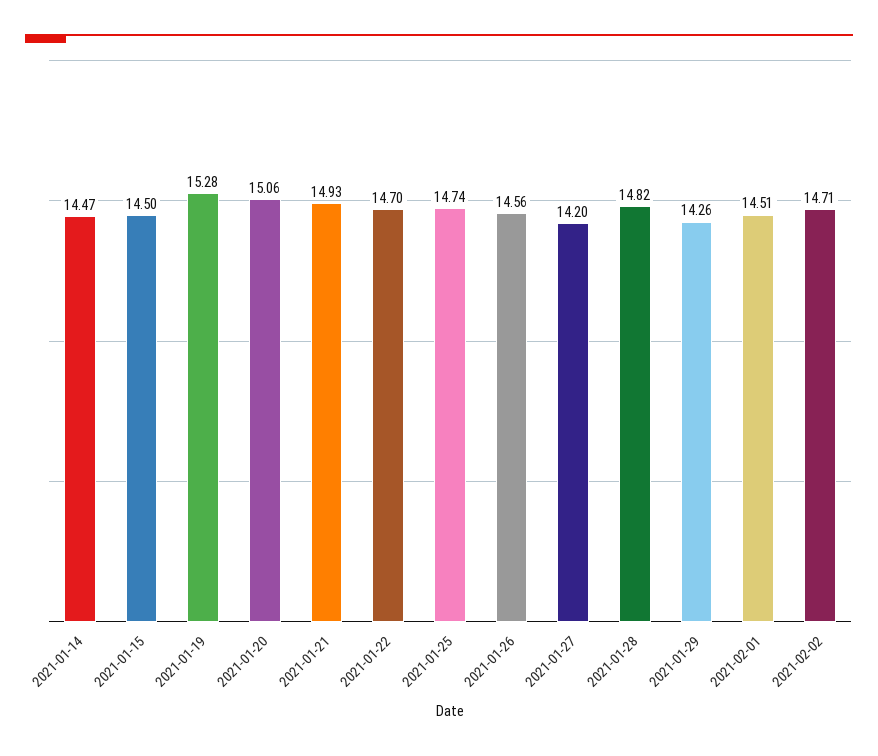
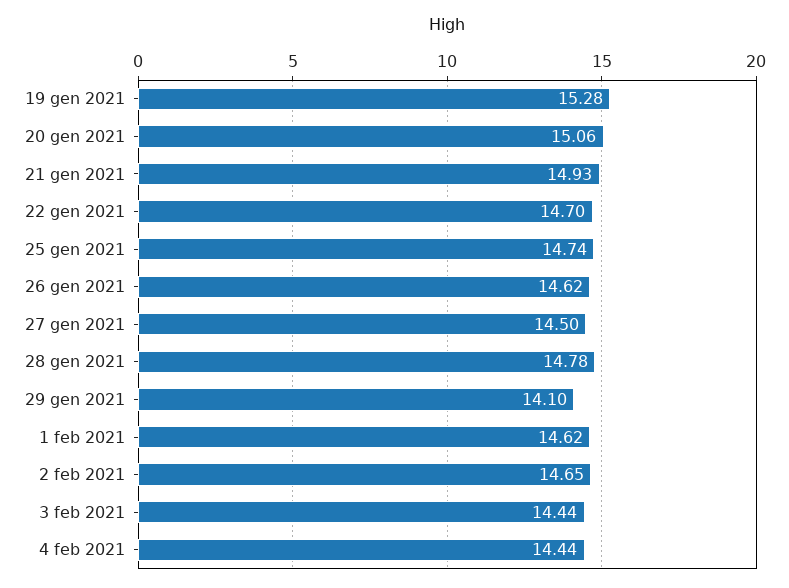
2021-01-14: 14.47 -> none
2021-01-15: 14.5 -> none
2021-01-26: 14.56 -> 14.62
2021-01-27: 14.2 -> 14.5
2021-01-28: 14.82 -> 14.78
2021-01-29: 14.26 -> 14.1
2021-02-01: 14.51 -> 14.62
2021-02-02: 14.71 -> 14.65
3 feb 2021: none -> 14.44
4 feb 2021: none -> 14.44

